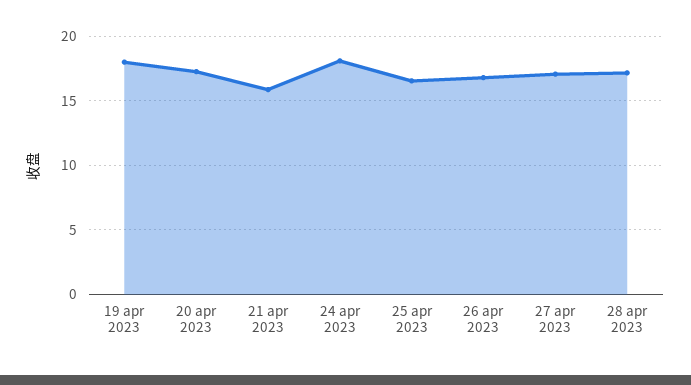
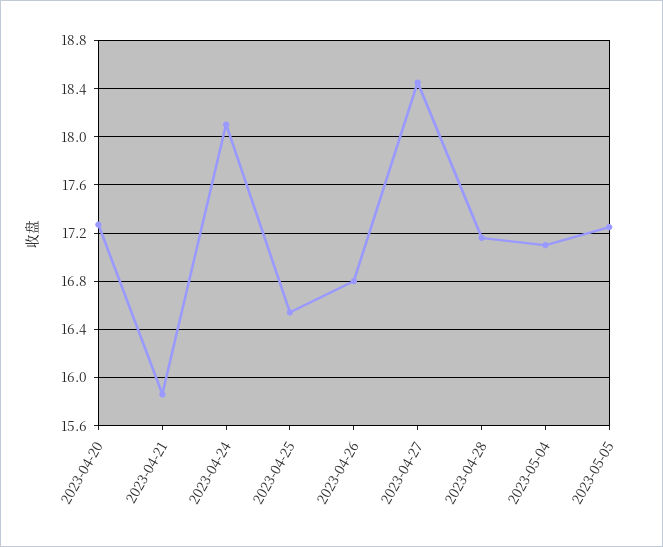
19 apr 2023: 18 -> none
27 apr 2023: 17 -> 18.45
2023-05-04: none -> 17.1
2023-05-05: none -> 17.25

